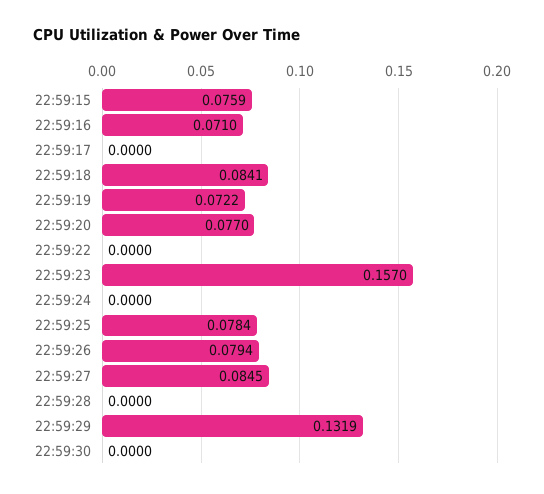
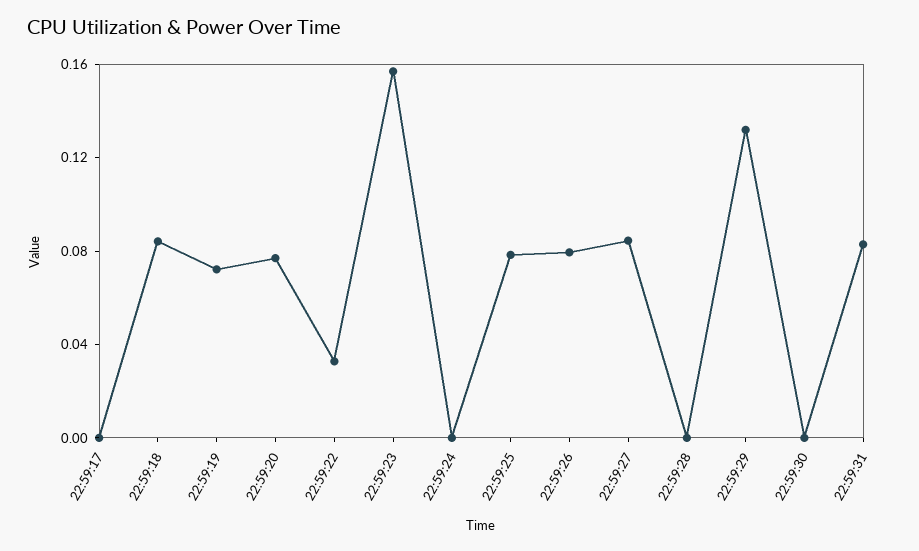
22:59:15: 0.0759 -> none
22:59:16: 0.071 -> none
22:59:22: 0 -> 0.03
22:59:31: none -> 0.08

